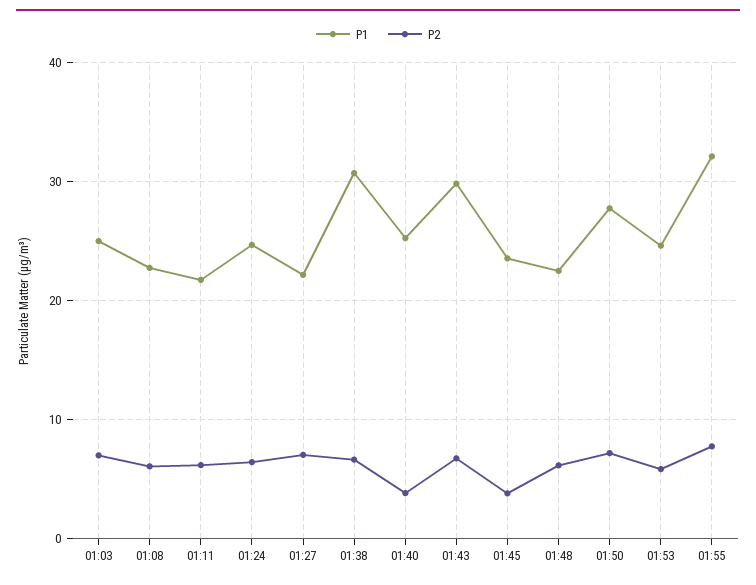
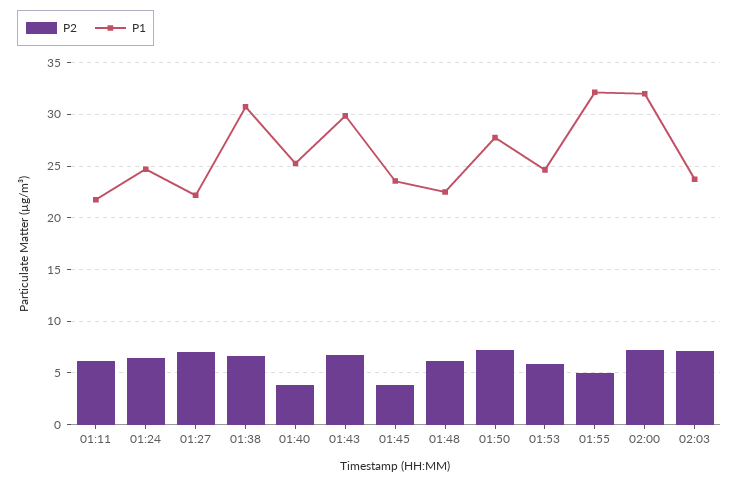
P1, 01:03: 25 -> none
P2, 01:03: 7 -> none
P1, 01:08: 23 -> none
P2, 01:08: 6 -> none
P2, 01:55: 8 -> 5
P2, 02:00: none -> 7
P1, 02:00: none -> 32
P2, 02:03: none -> 7
P1, 02:03: none -> 24

